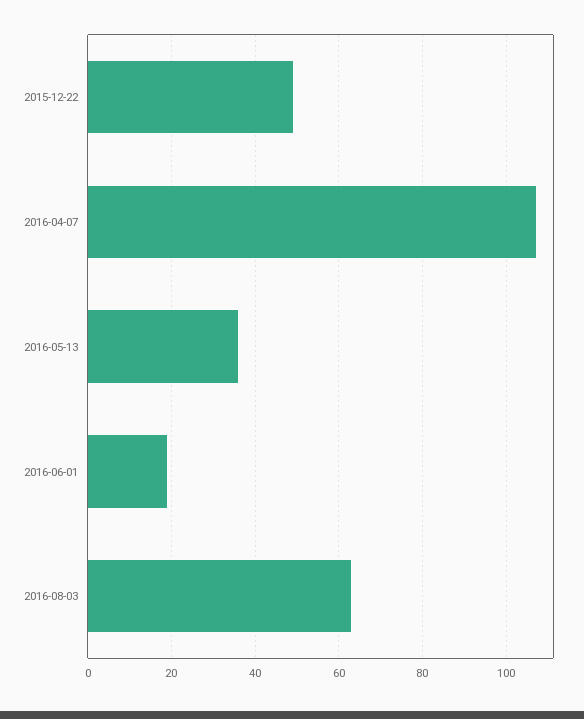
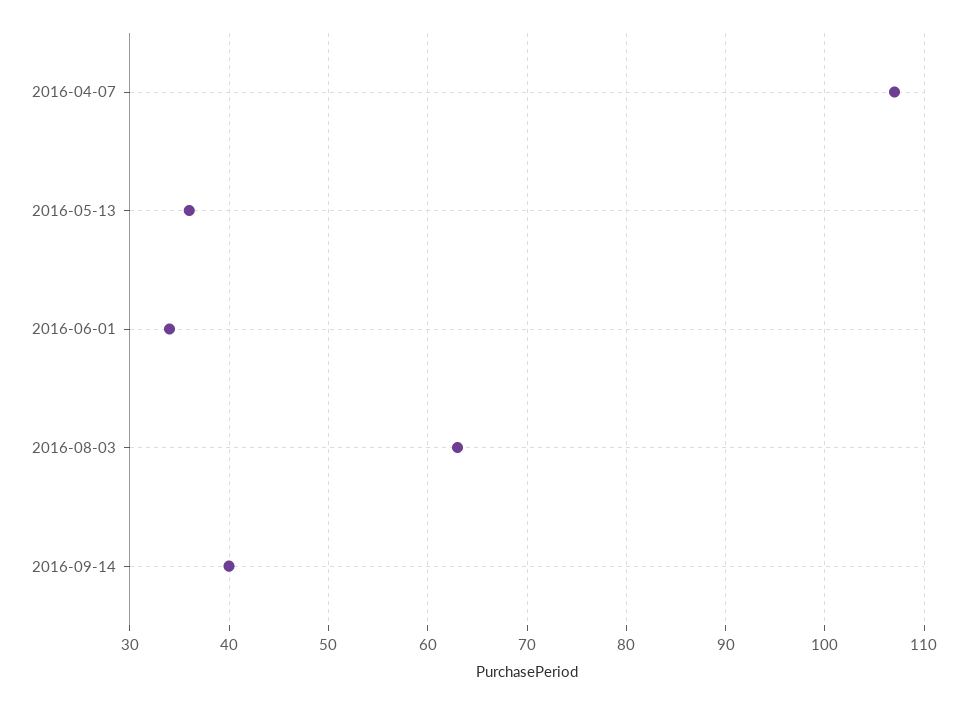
2015-12-22: 50 -> none
2016-06-01: 20 -> 34
2016-09-14: none -> 40

